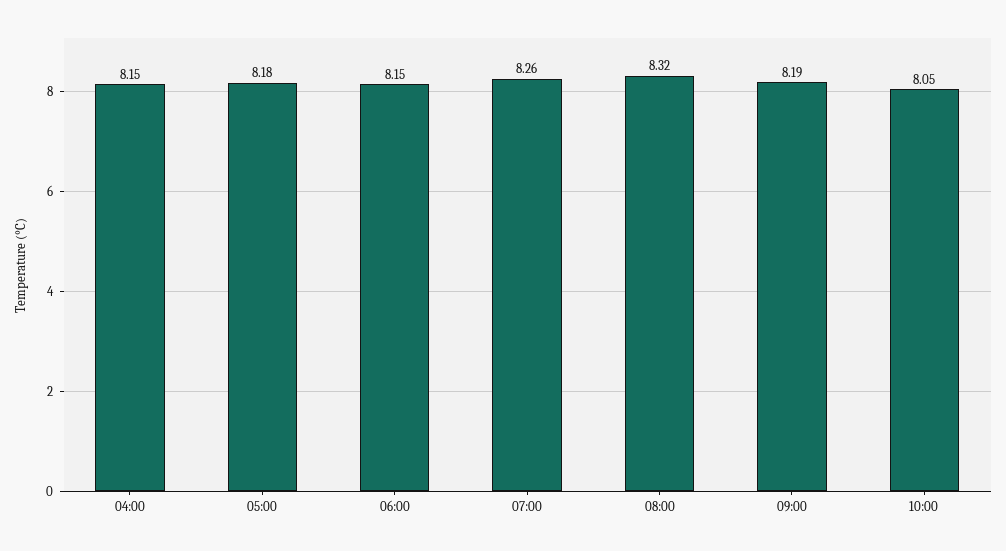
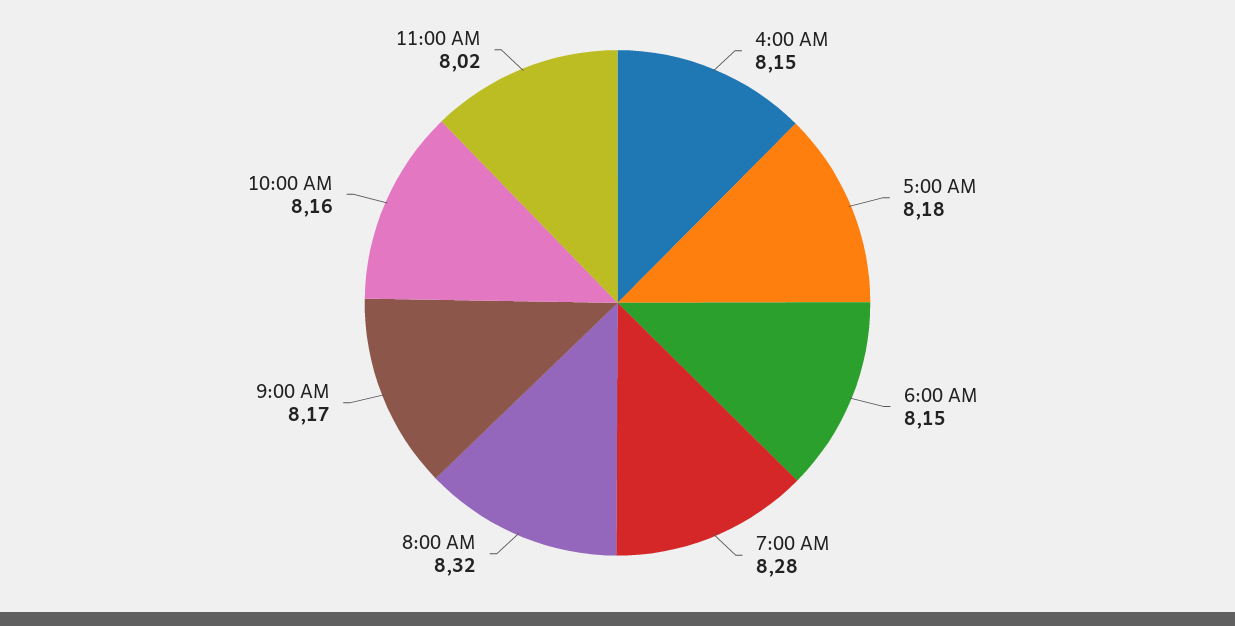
07:00: 8.26 -> 8.28
09:00: 8.19 -> 8.17
10:00: 8.05 -> 8.16
11:00 AM: none -> 8.02

